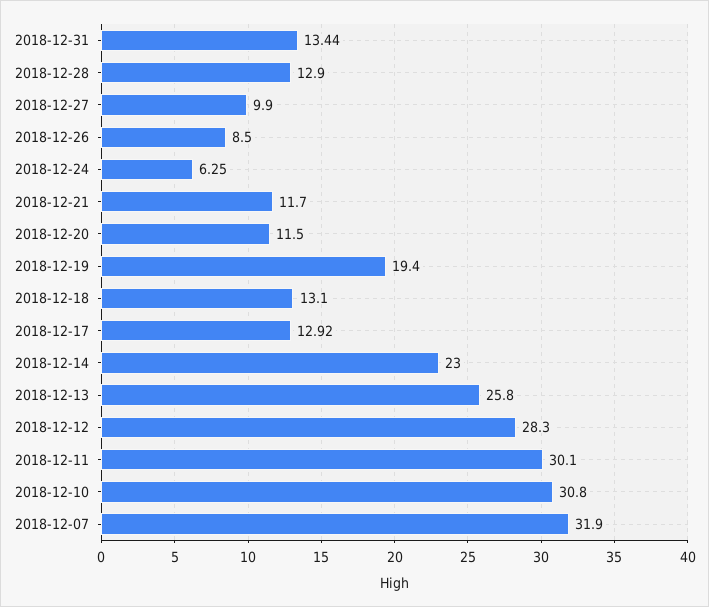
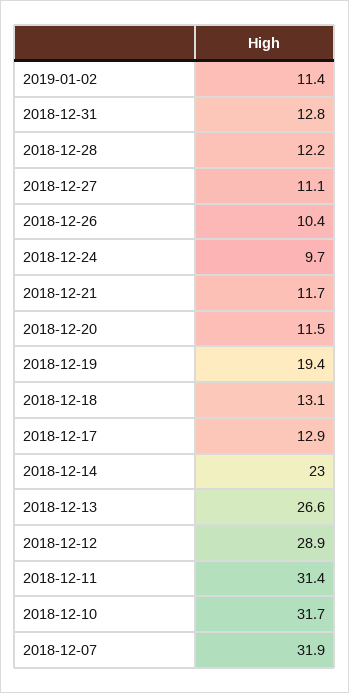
2018-12-31: 13.44 -> 12.8
2018-12-28: 12.9 -> 12.2
2018-12-27: 9.9 -> 11.1
2018-12-26: 8.5 -> 10.4
2018-12-24: 6.25 -> 9.7
2018-12-13: 25.8 -> 26.6
2018-12-12: 28.3 -> 28.9
2018-12-11: 30.1 -> 31.4
2018-12-10: 30.8 -> 31.7
2019-01-02: none -> 11.4

